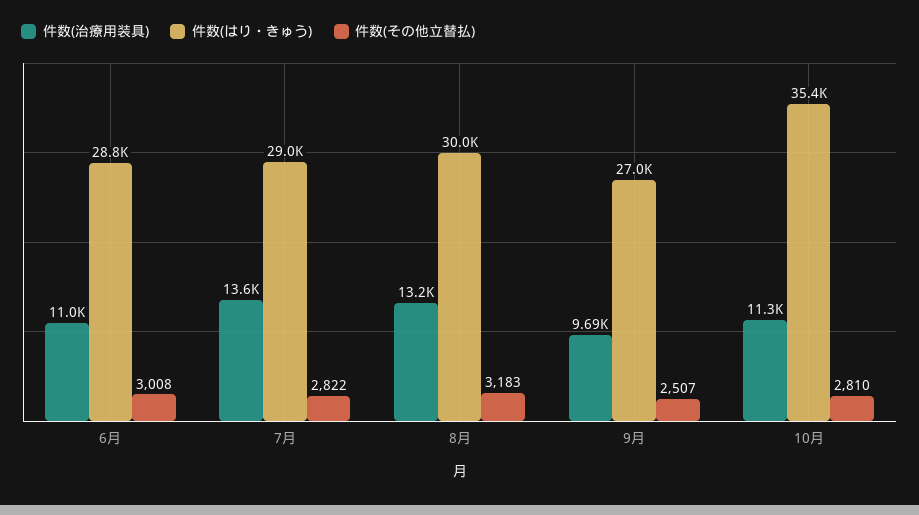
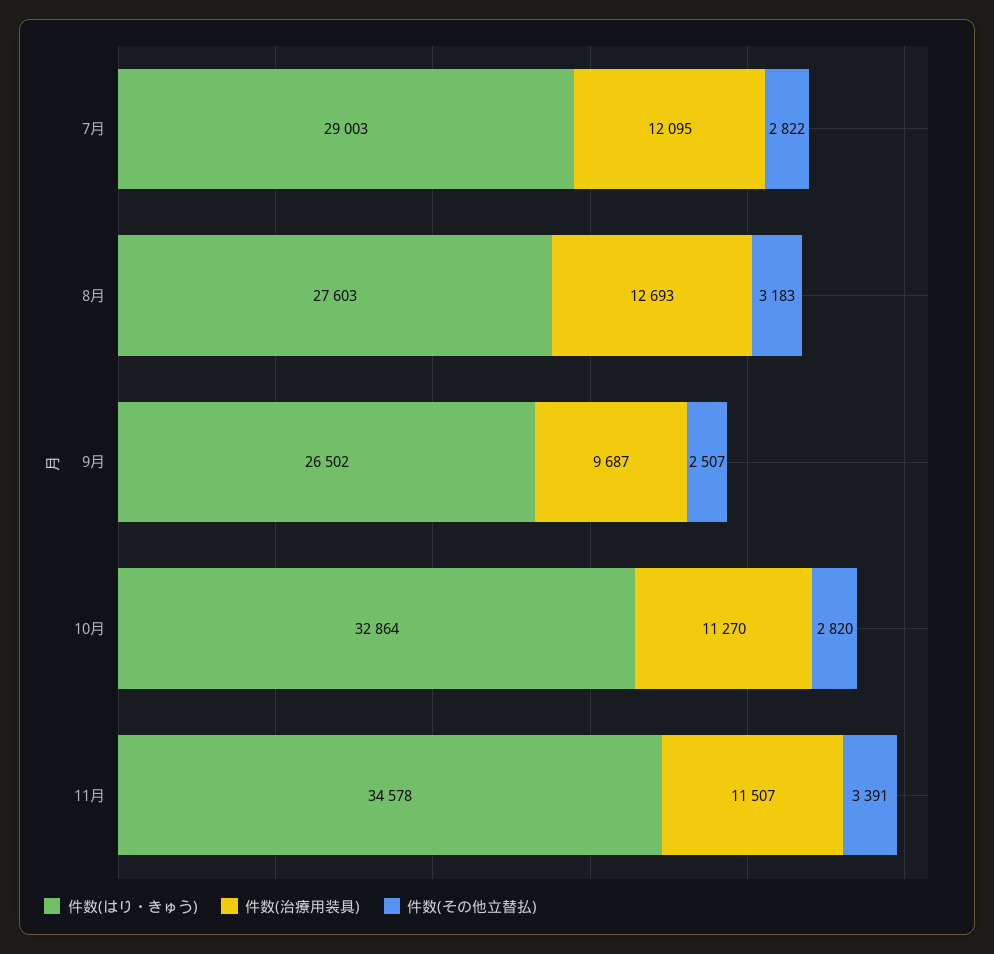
件数(治療用装具), 6月: 11000 -> none
件数(はり・きゅう), 6月: 28800 -> none
件数(その他立替払), 6月: 3008 -> none
件数(治療用装具), 7月: 13600 -> 12095
件数(治療用装具), 8月: 13200 -> 12693
件数(はり・きゅう), 8月: 30000 -> 27603
件数(はり・きゅう), 9月: 27000 -> 26502
件数(はり・きゅう), 10月: 35400 -> 32864
件数(その他立替払), 10月: 2810 -> 2820
件数(はり・きゅう), 11月: none -> 34578
件数(治療用装具), 11月: none -> 11507
件数(その他立替払), 11月: none -> 3391

